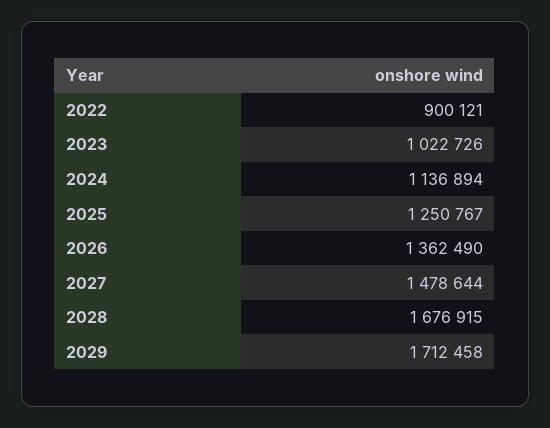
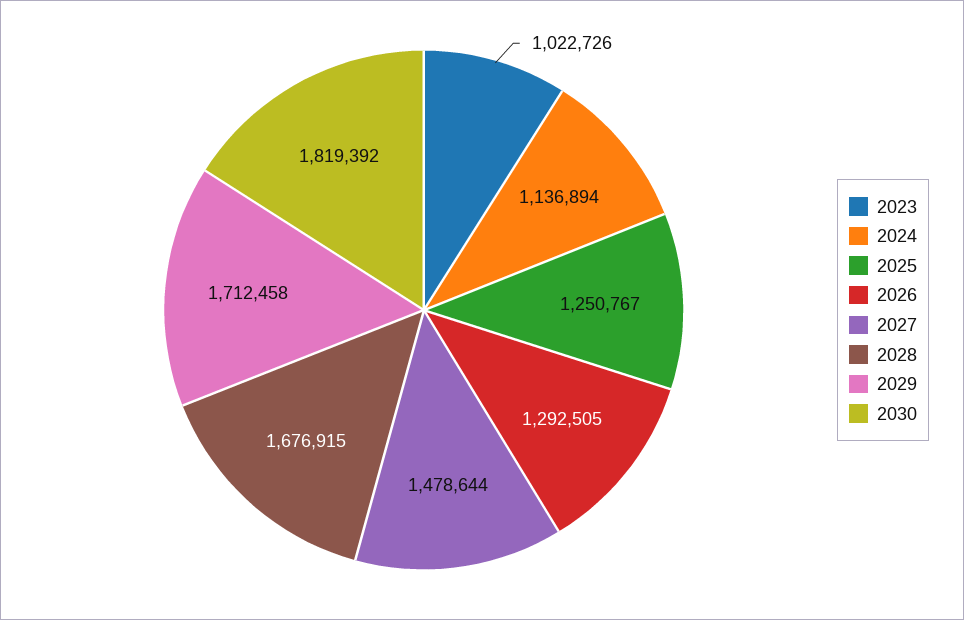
2022: 900121 -> none
2026: 1362490 -> 1292505
2030: none -> 1819392

